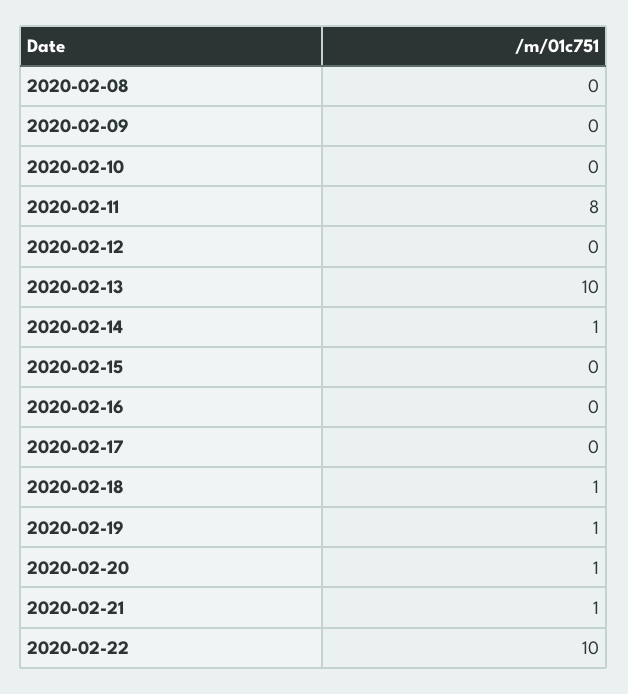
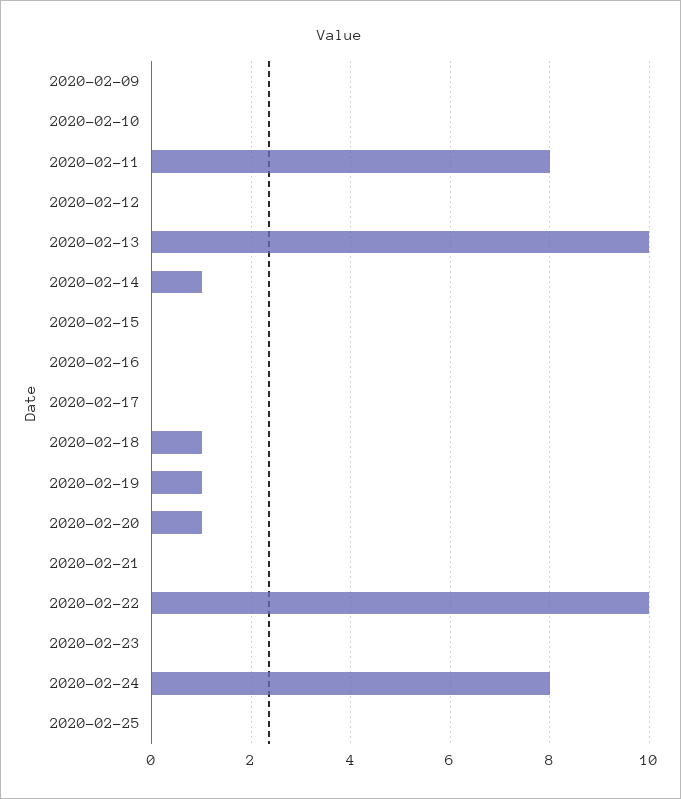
2020-02-08: 0 -> none
2020-02-21: 1 -> 0
2020-02-23: none -> 0
2020-02-24: none -> 8
2020-02-25: none -> 0

